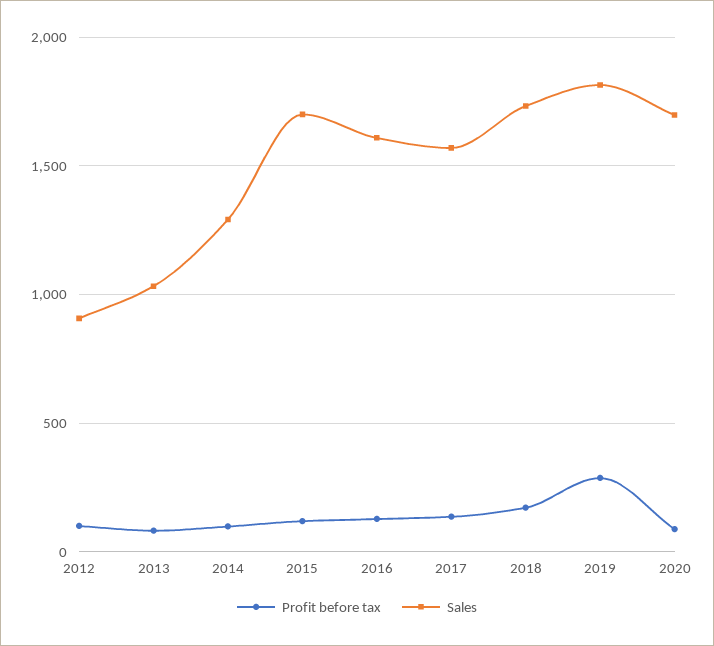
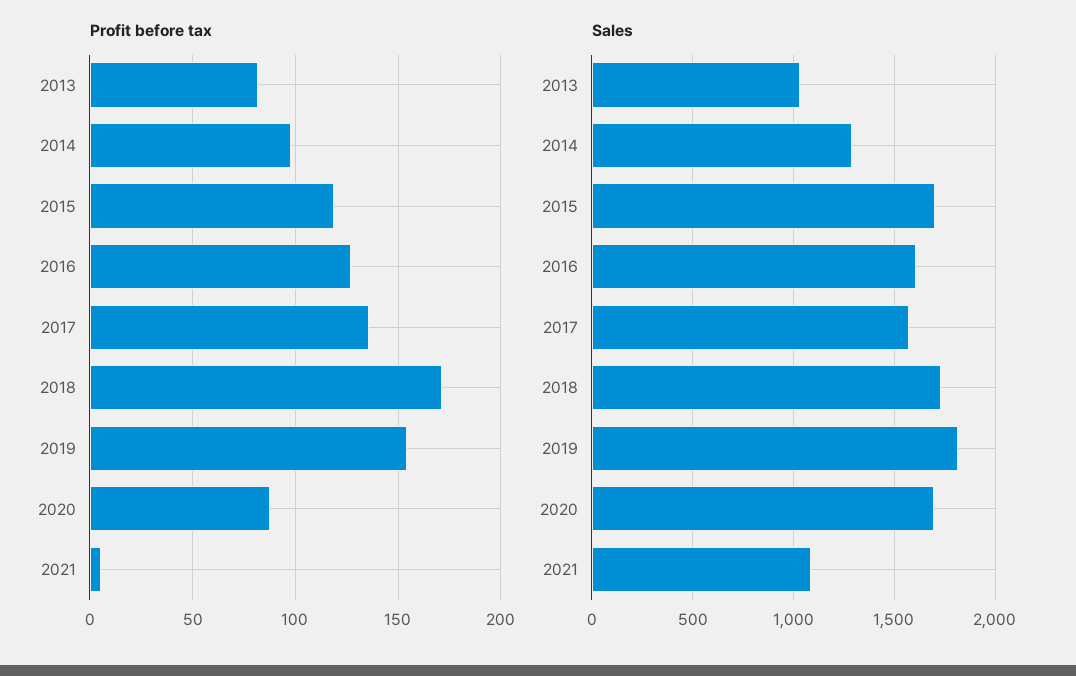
Profit before tax, 2012: 100 -> none
Sales, 2012: 900 -> none
Profit before tax, 2019: 300 -> 155
Profit before tax, 2021: none -> 5
Sales, 2021: none -> 1100

